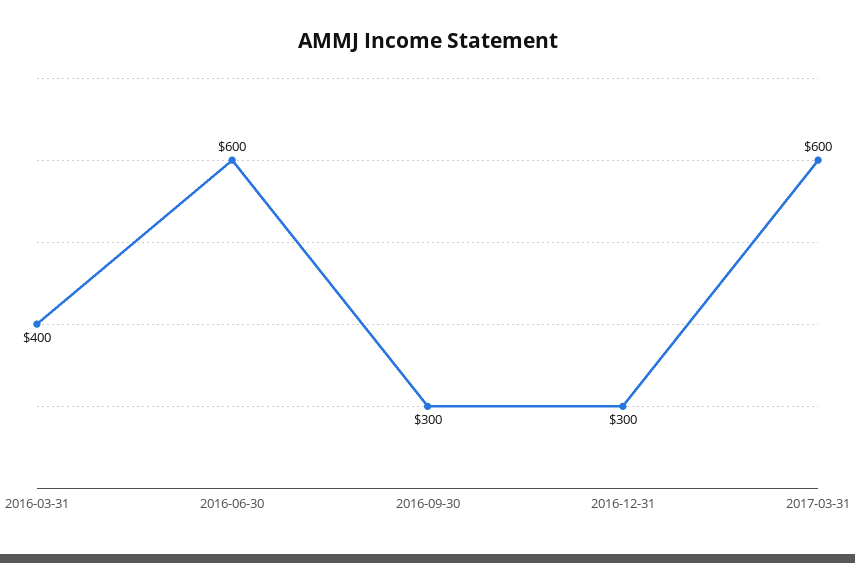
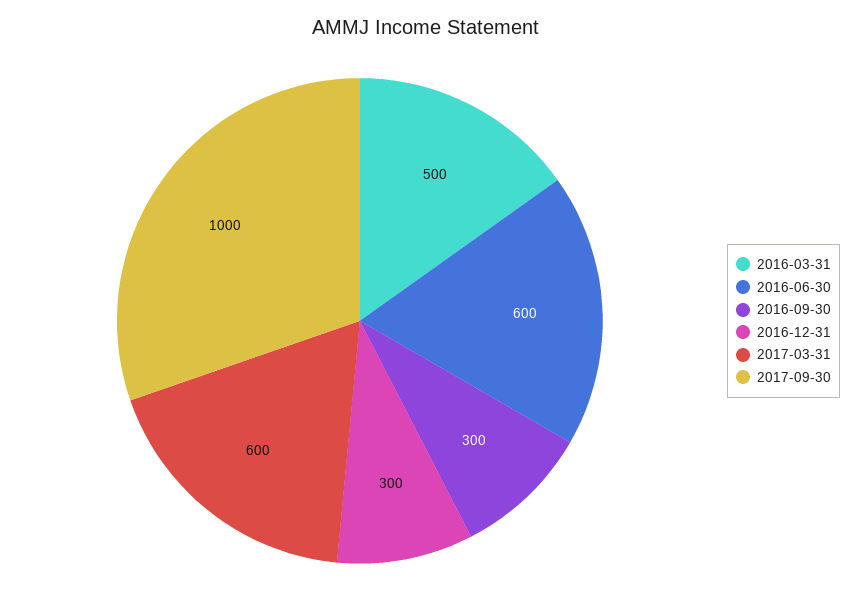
2016-03-31: 400 -> 500
2017-09-30: none -> 1000

